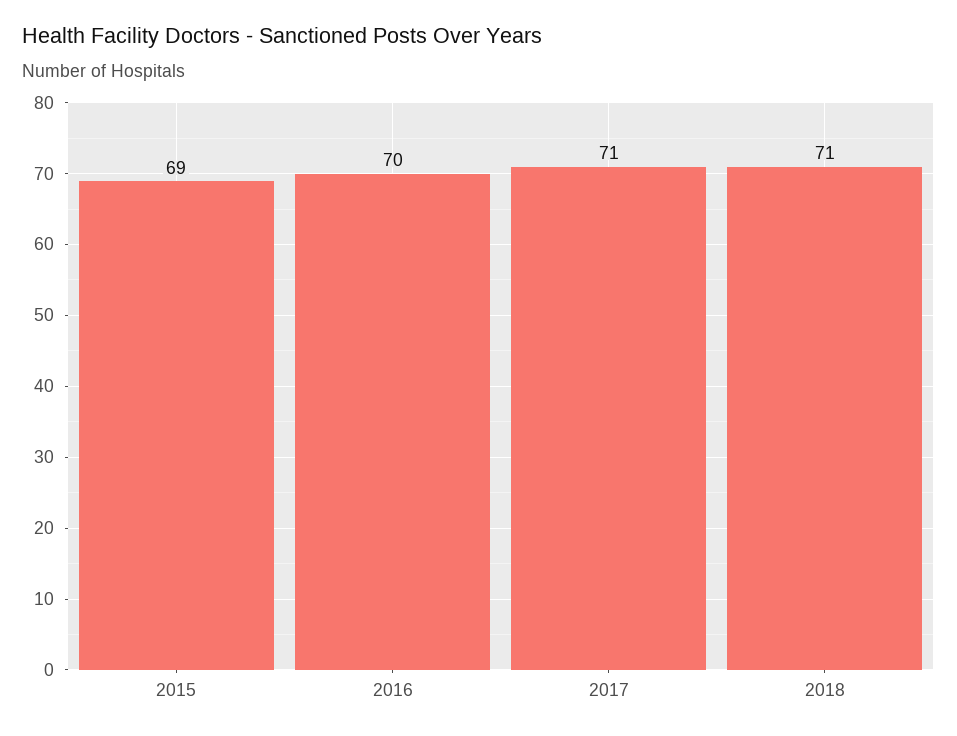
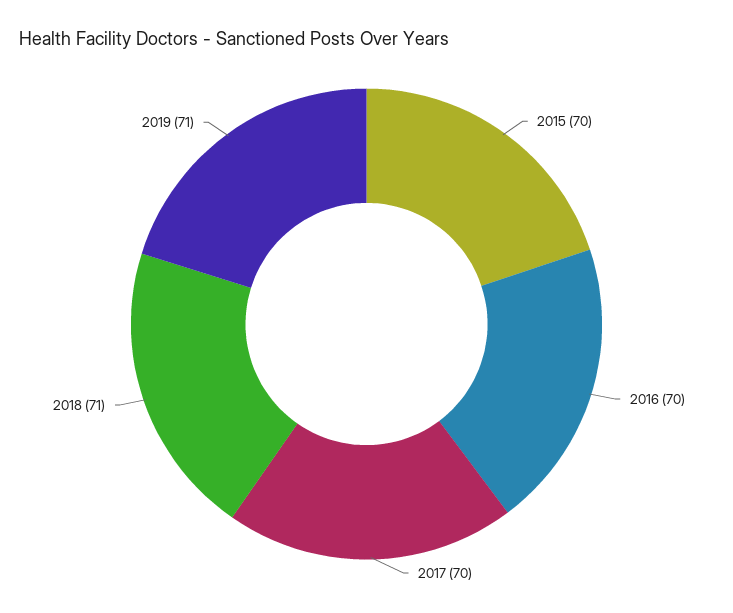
2015: 69 -> 70
2017: 71 -> 70
2019: none -> 71

